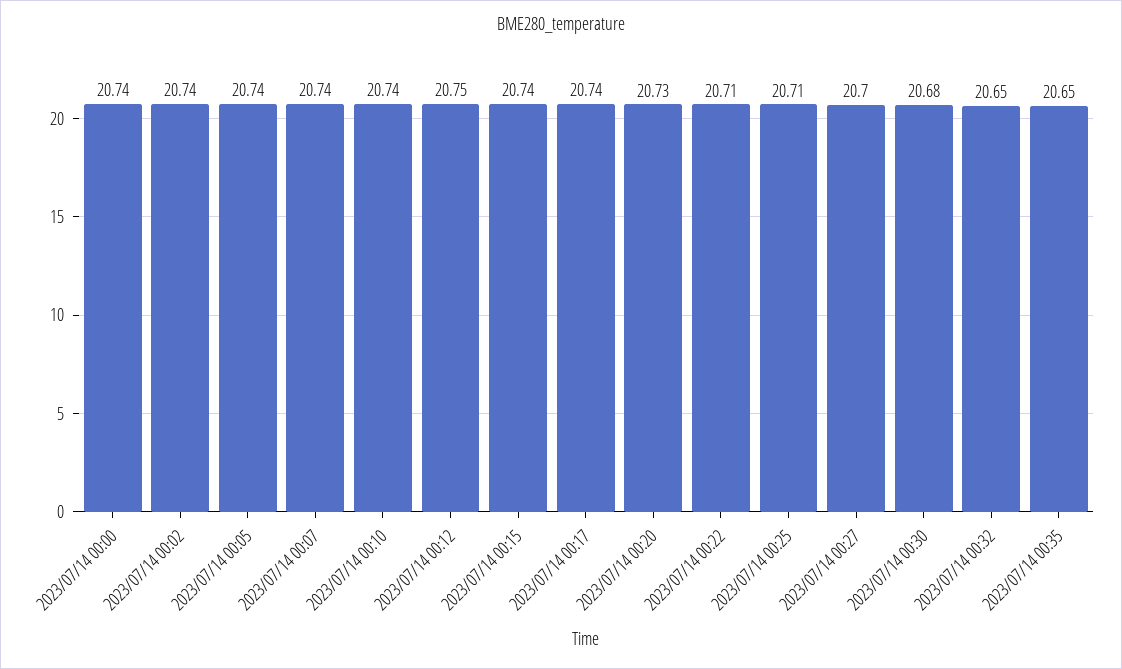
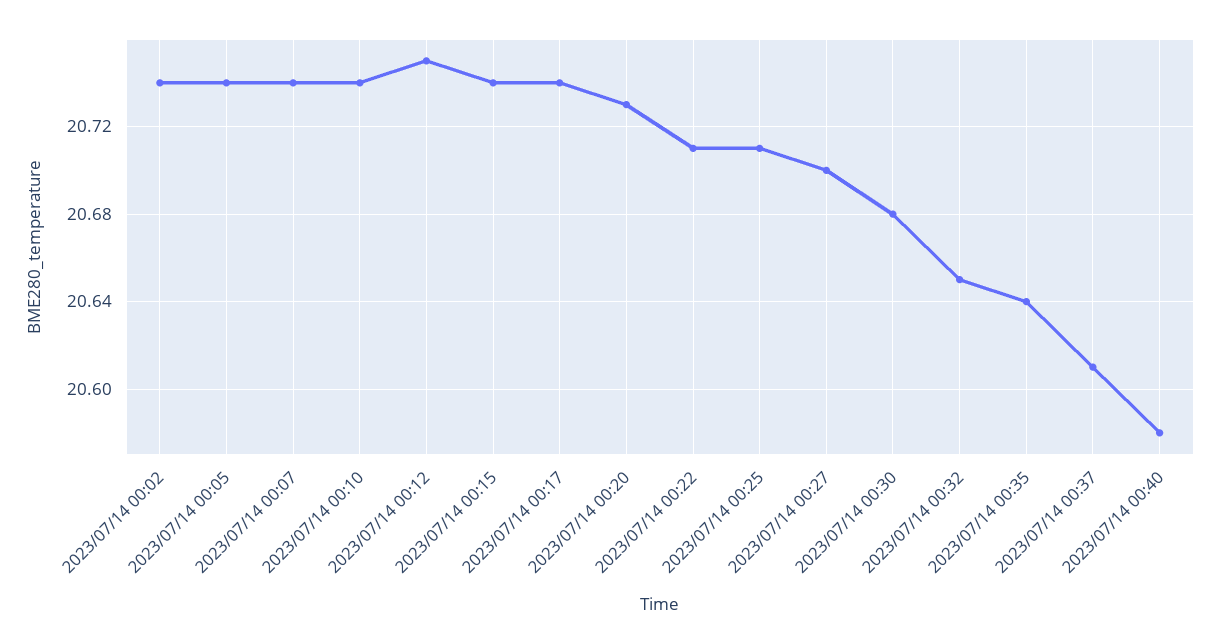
2023/07/14 00:00: 20.74 -> none
2023/07/14 00:35: 20.65 -> 20.64
2023/07/14 00:37: none -> 20.61
2023/07/14 00:40: none -> 20.58

